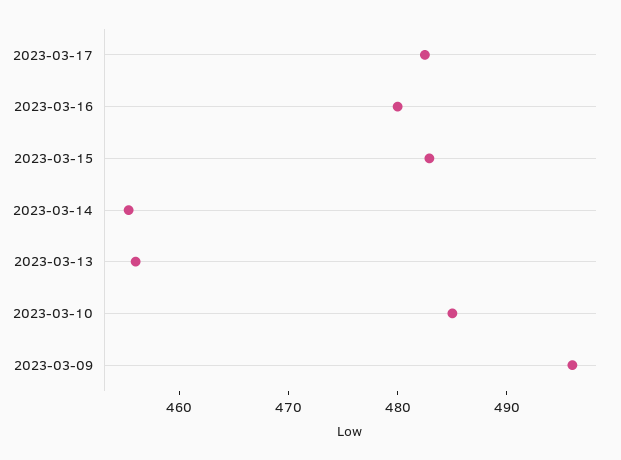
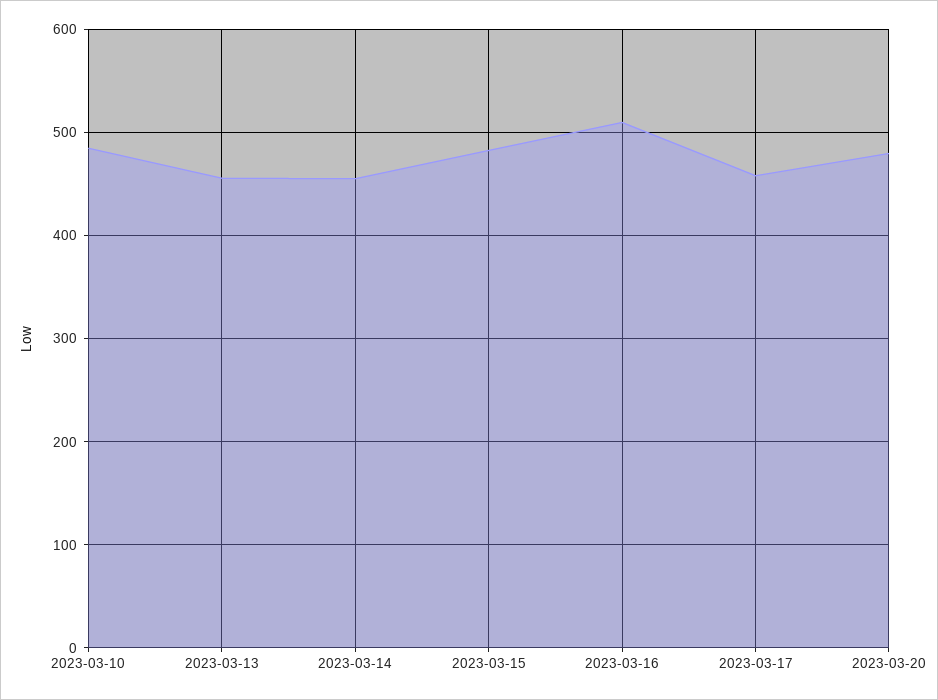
2023-03-17: 482 -> 460
2023-03-16: 480 -> 510
2023-03-09: 496 -> none
2023-03-20: none -> 480

